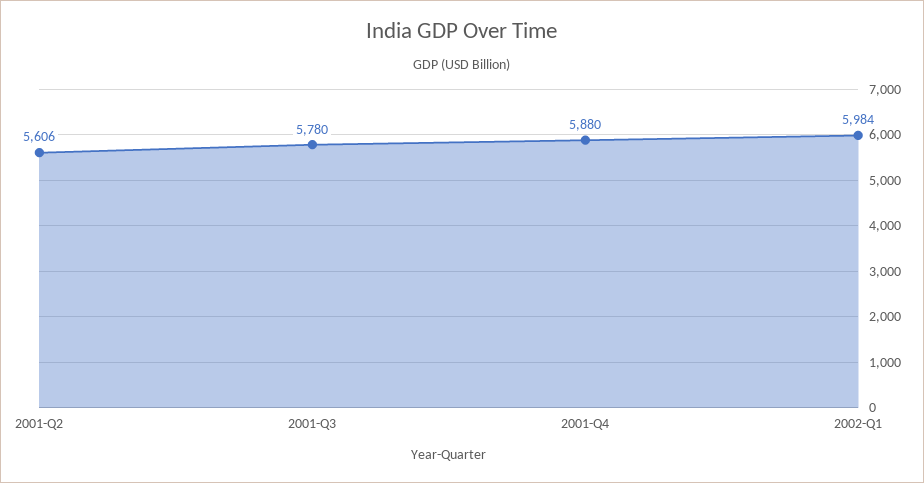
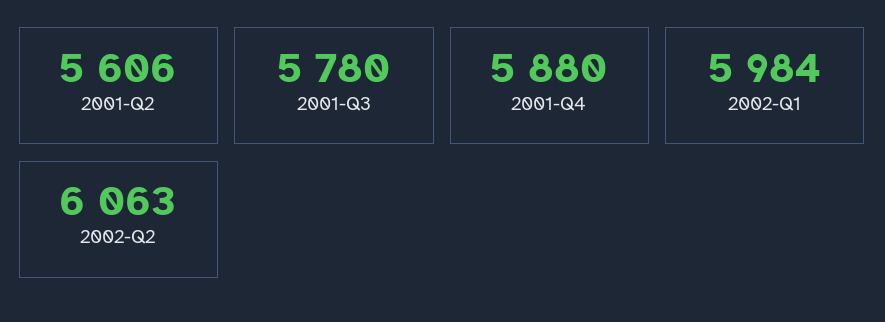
2002-Q2: none -> 6063

